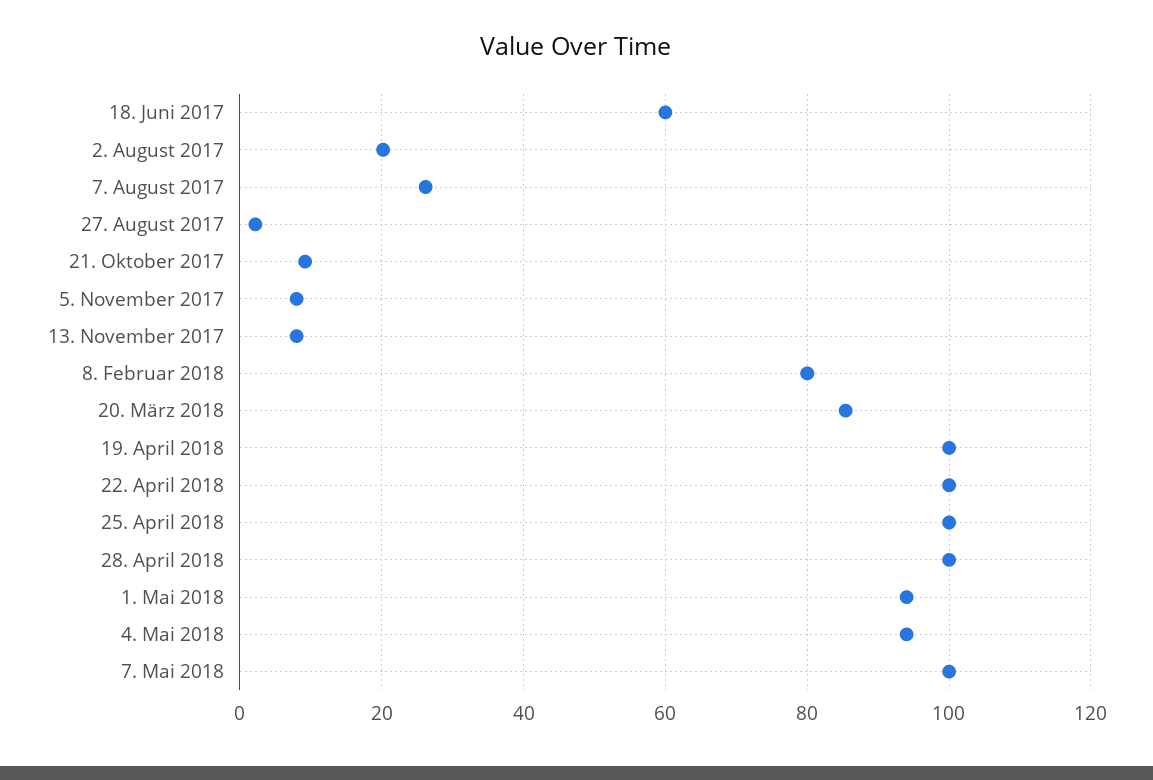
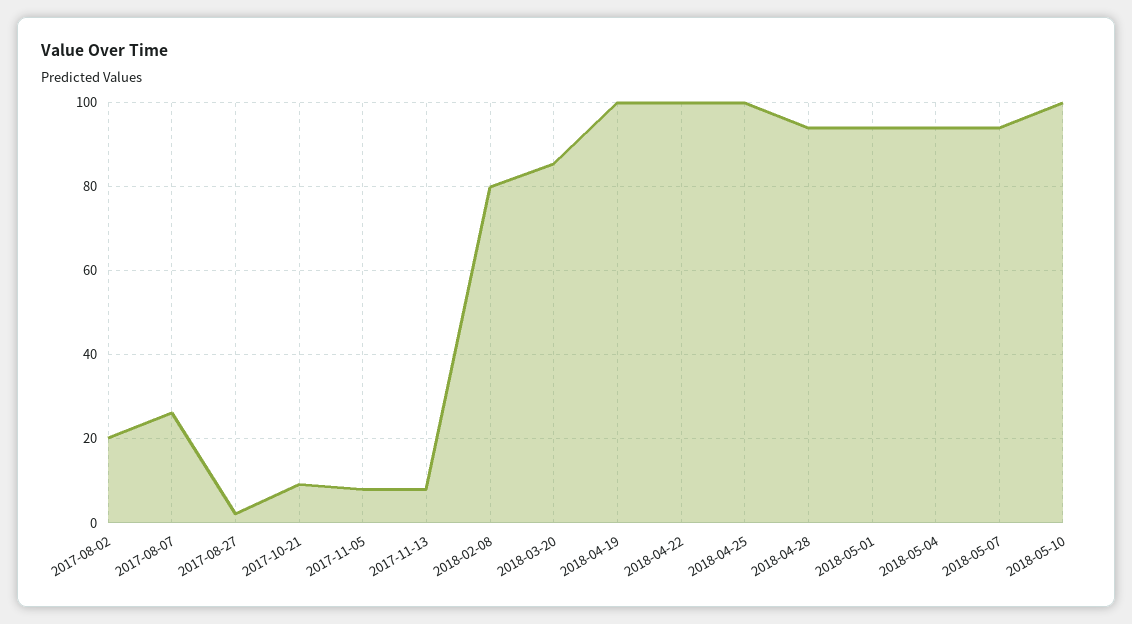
18. Juni 2017: 60 -> none
28. April 2018: 100 -> 94
7. Mai 2018: 100 -> 94
2018-05-10: none -> 100

